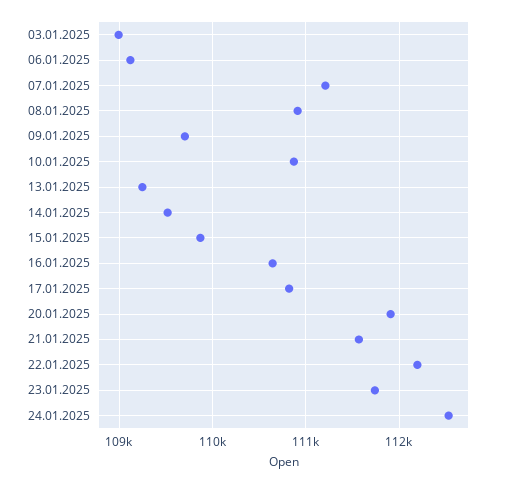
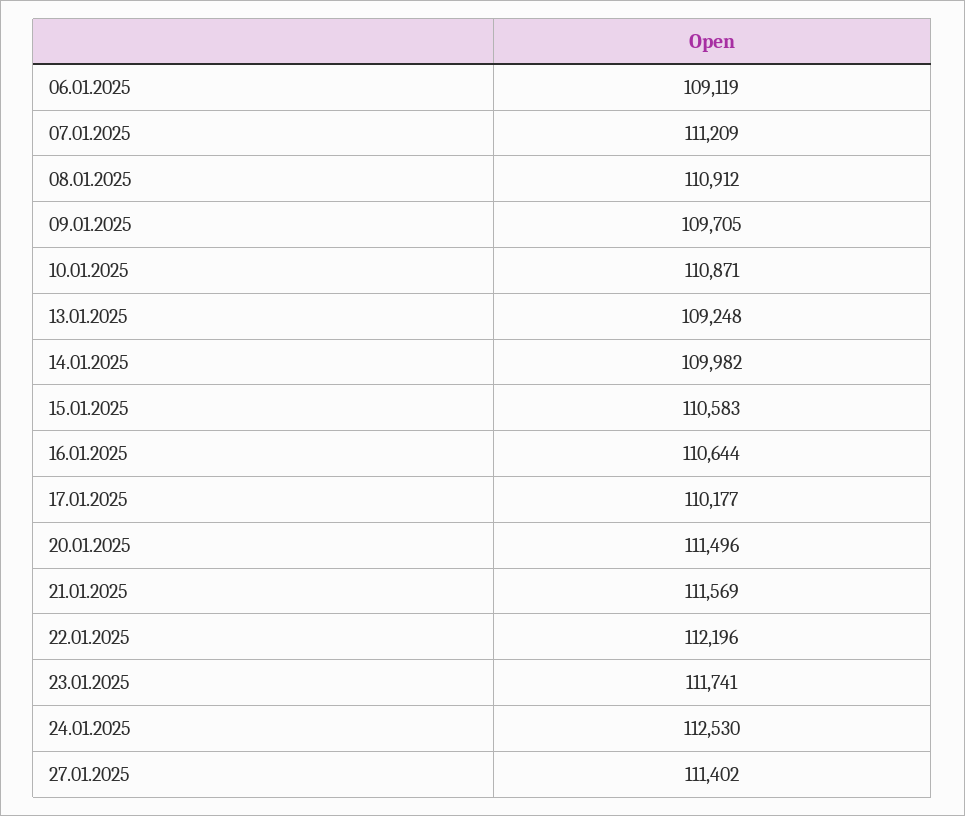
03.01.2025: 109000 -> none
14.01.2025: 109500 -> 109982
15.01.2025: 109900 -> 110583
17.01.2025: 110800 -> 110177
20.01.2025: 111900 -> 111496
27.01.2025: none -> 111402

